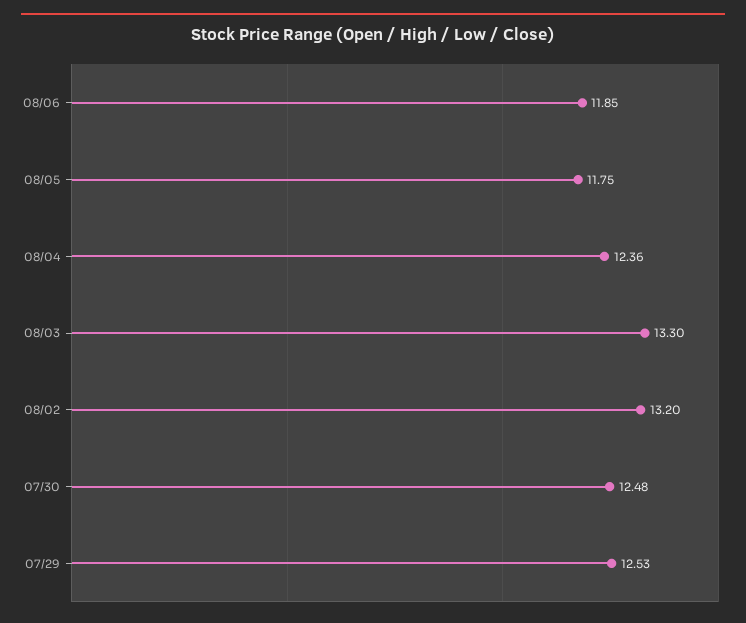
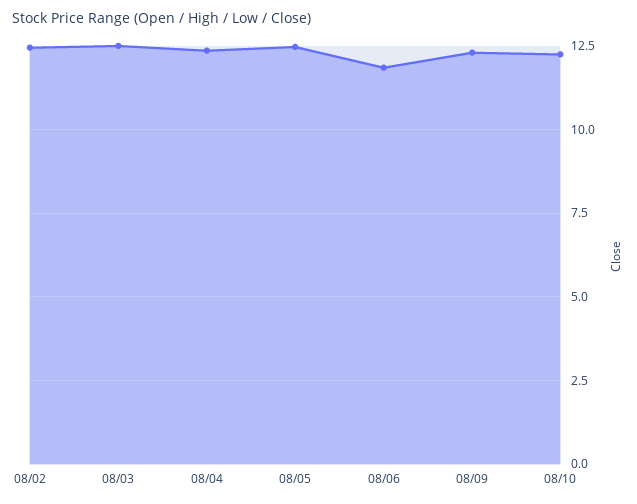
08/05: 11.75 -> 12.5
08/03: 13.3 -> 12.5
08/02: 13.2 -> 12.5
07/30: 12.48 -> none
07/29: 12.53 -> none
08/09: none -> 12.25
08/10: none -> 12.25

